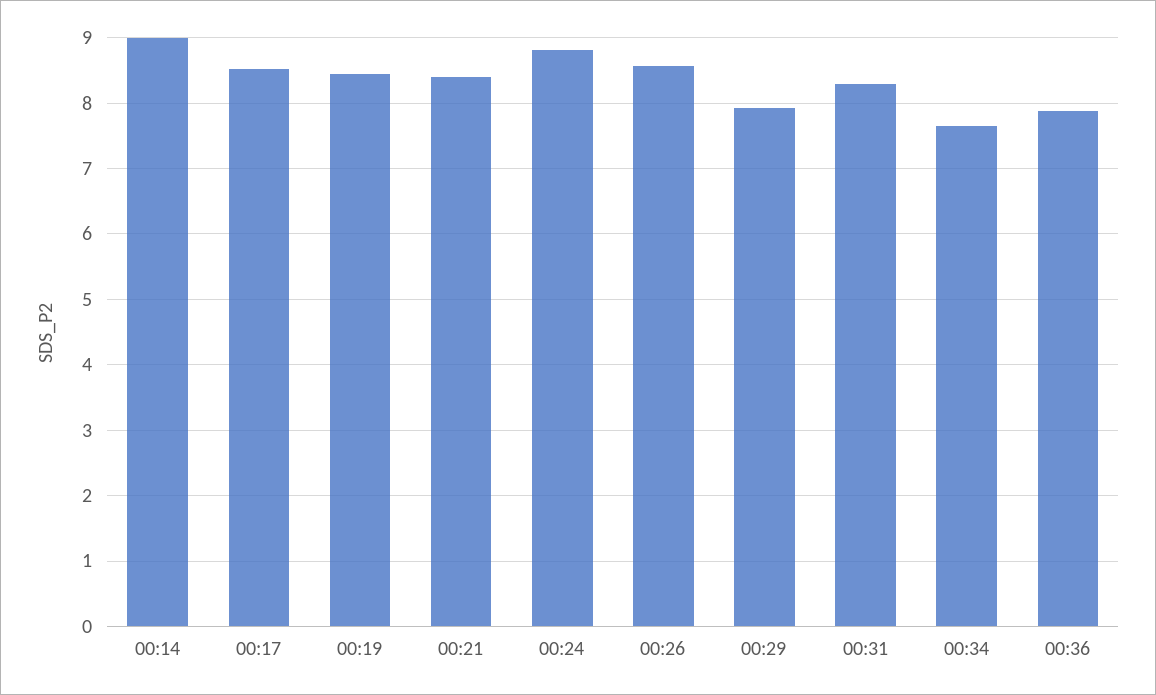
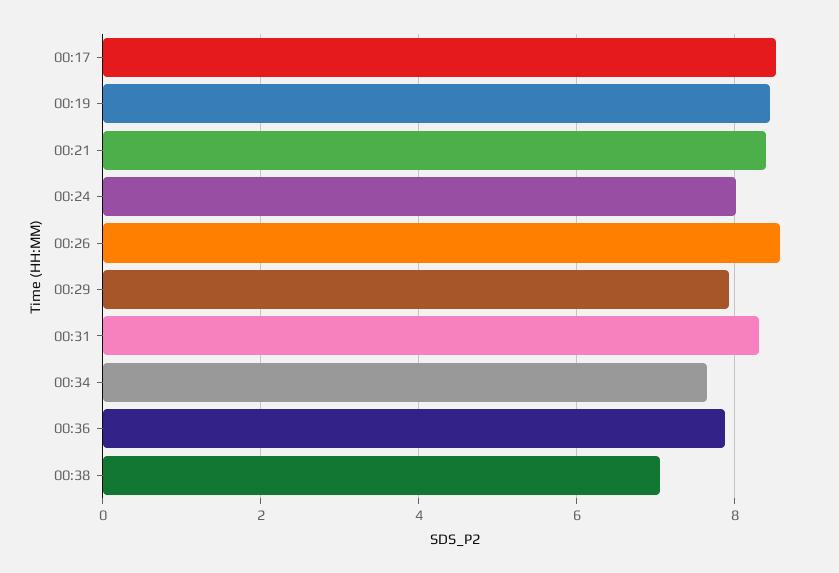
00:14: 9 -> none
00:24: 8.8 -> 8
00:38: none -> 7

